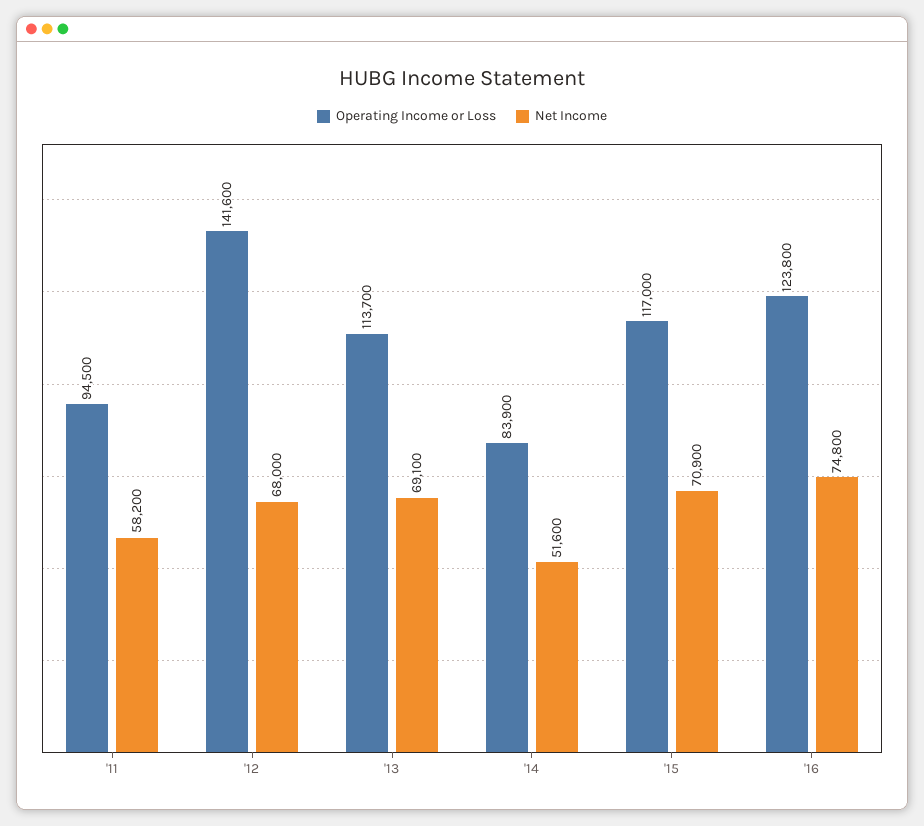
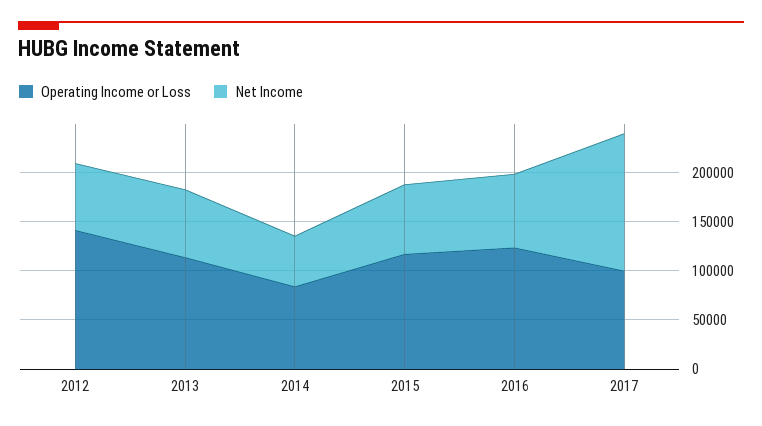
Operating Income or Loss, '11: 94500 -> none
Net Income, '11: 58200 -> none
Operating Income or Loss, 2017: none -> 100000
Net Income, 2017: none -> 140000

